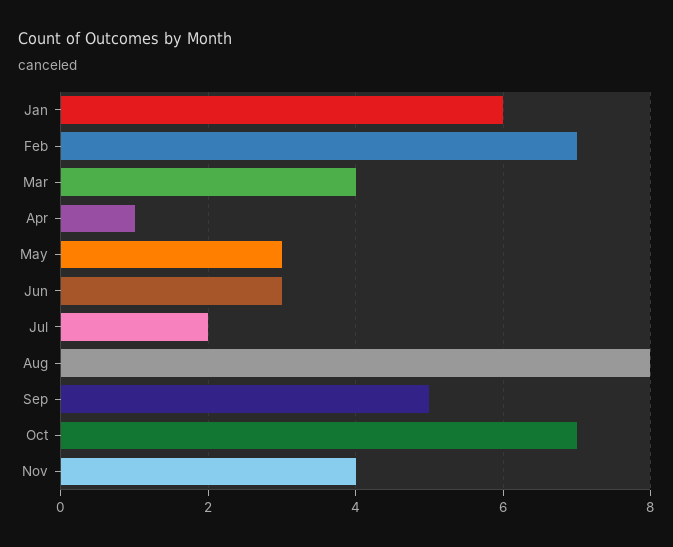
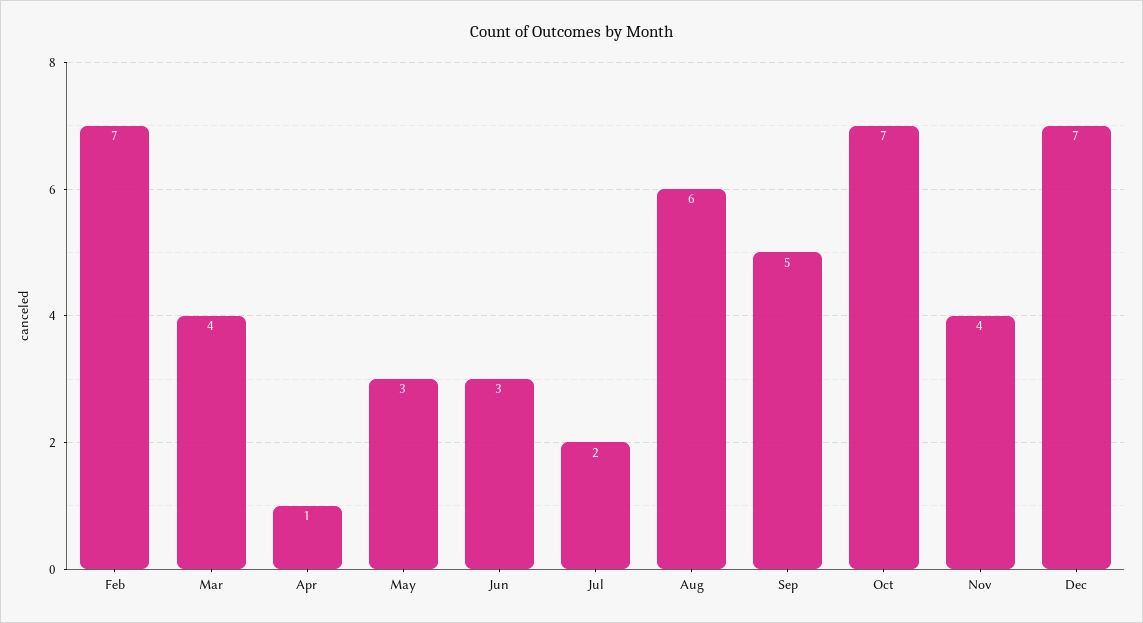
Jan: 6 -> none
Aug: 8 -> 6
Dec: none -> 7

